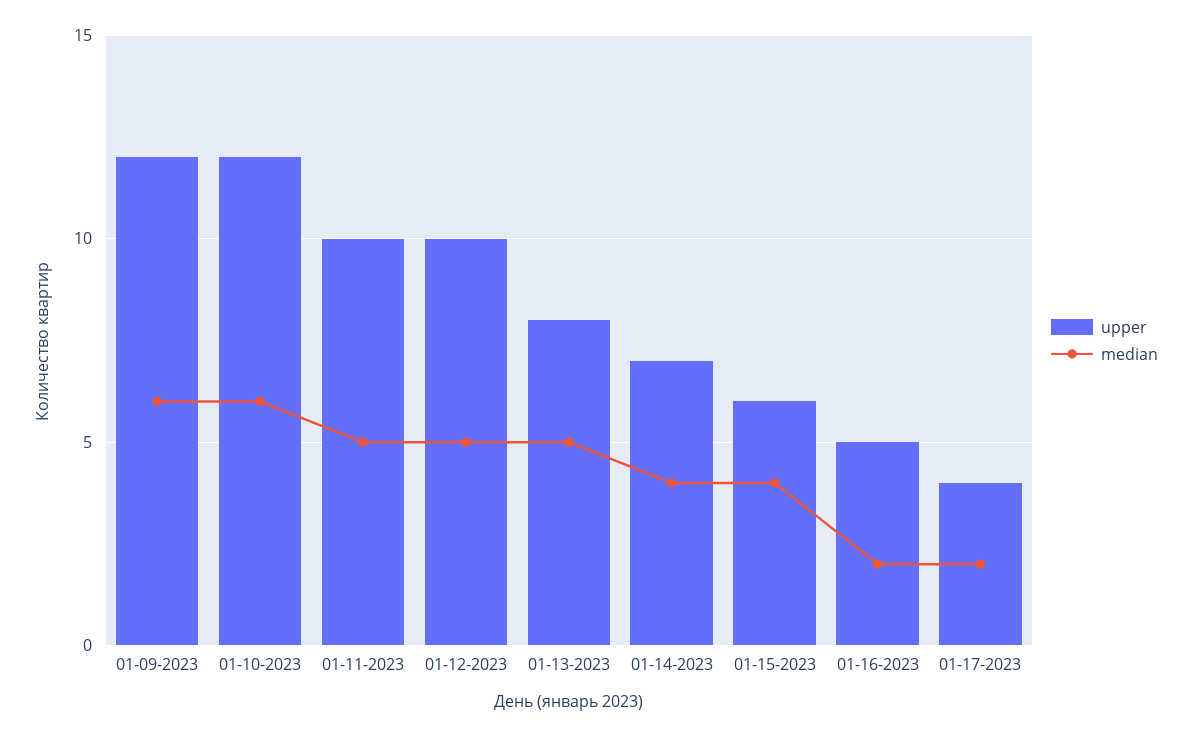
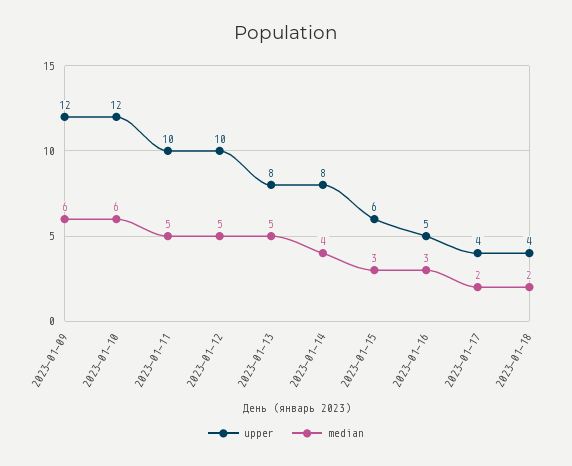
upper, 01-14-2023: 7 -> 8
median, 01-15-2023: 4 -> 3
median, 01-16-2023: 2 -> 3
upper, 2023-01-18: none -> 4
median, 2023-01-18: none -> 2

